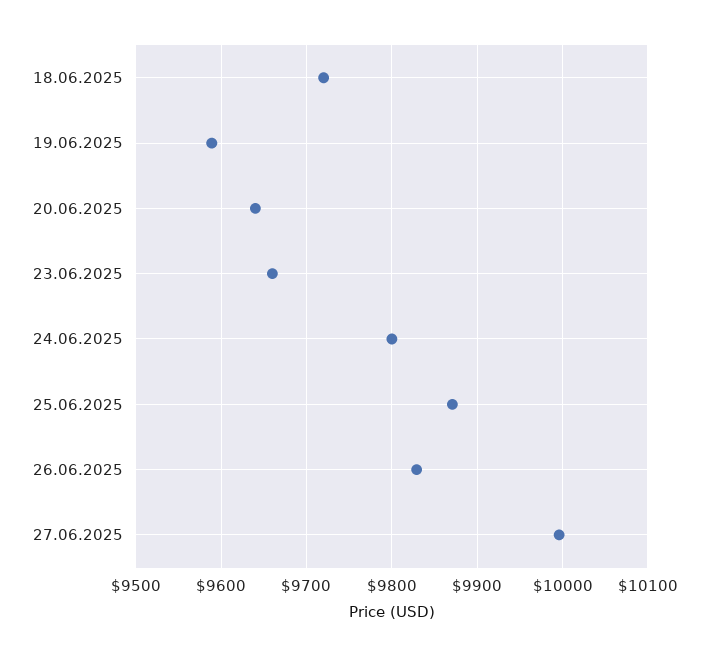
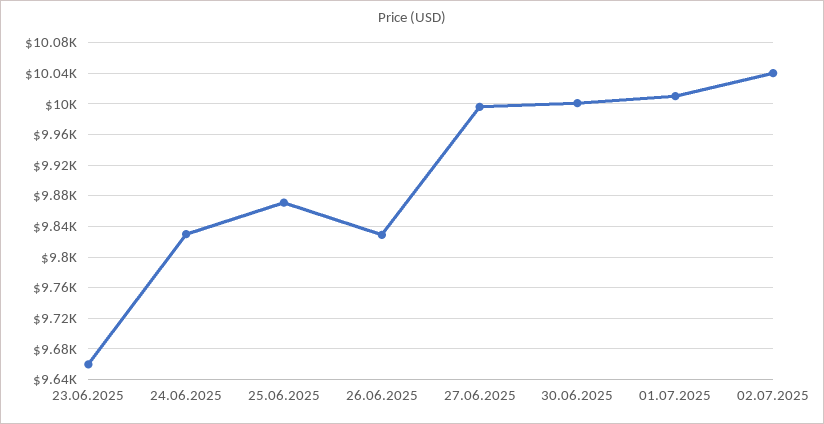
18.06.2025: 9720 -> none
19.06.2025: 9590 -> none
20.06.2025: 9640 -> none
24.06.2025: 9800 -> 9830
30.06.2025: none -> 10000
01.07.2025: none -> 10010
02.07.2025: none -> 10040

